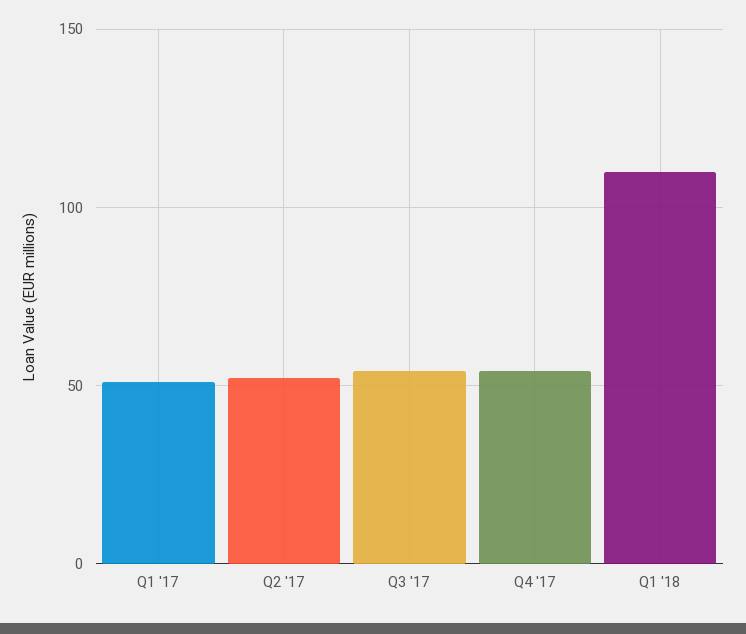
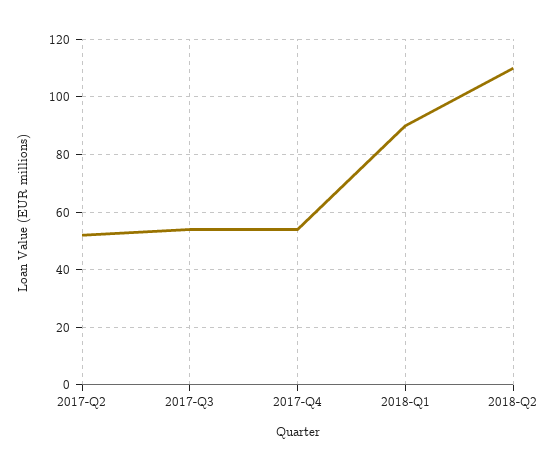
Q1 '17: 50 -> none
Q1 '18: 110 -> 90
2018-Q2: none -> 110

